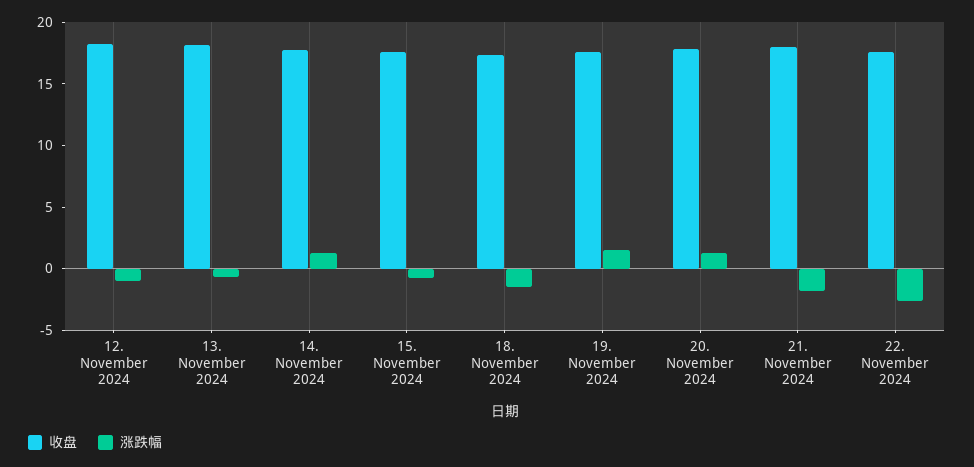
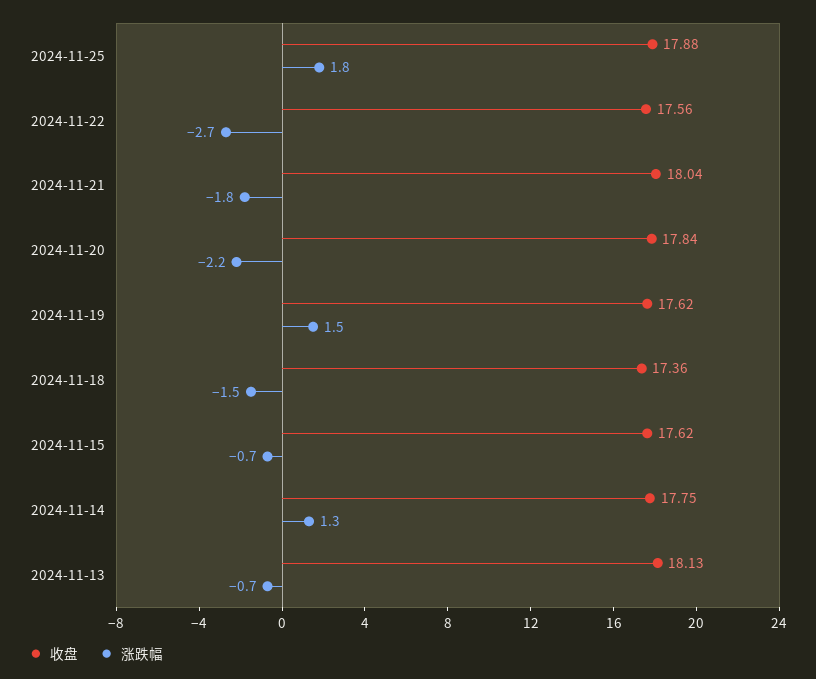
收盘, 12. November 2024: 18 -> none
涨跌幅, 12. November 2024: -1 -> none
涨跌幅, 20. November 2024: 1 -> -2.2
收盘, 2024-11-25: none -> 17.88
涨跌幅, 2024-11-25: none -> 1.8

